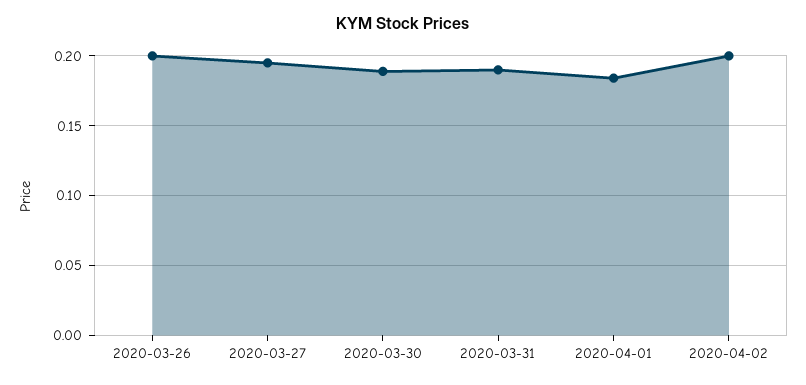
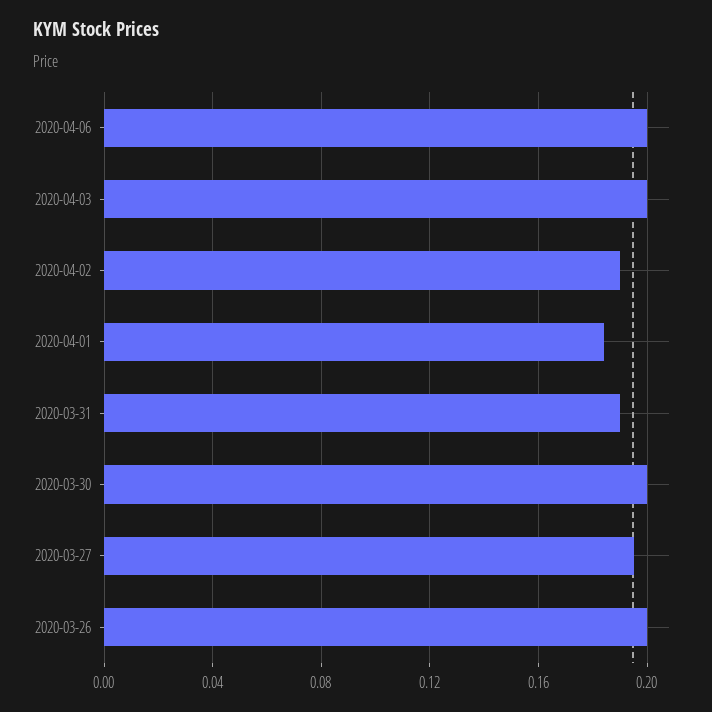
2020-03-30: 0.19 -> 0.2
2020-04-02: 0.2 -> 0.19
2020-04-06: none -> 0.2
2020-04-03: none -> 0.2

